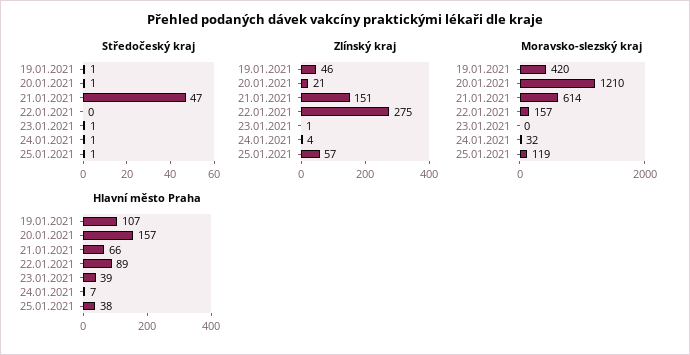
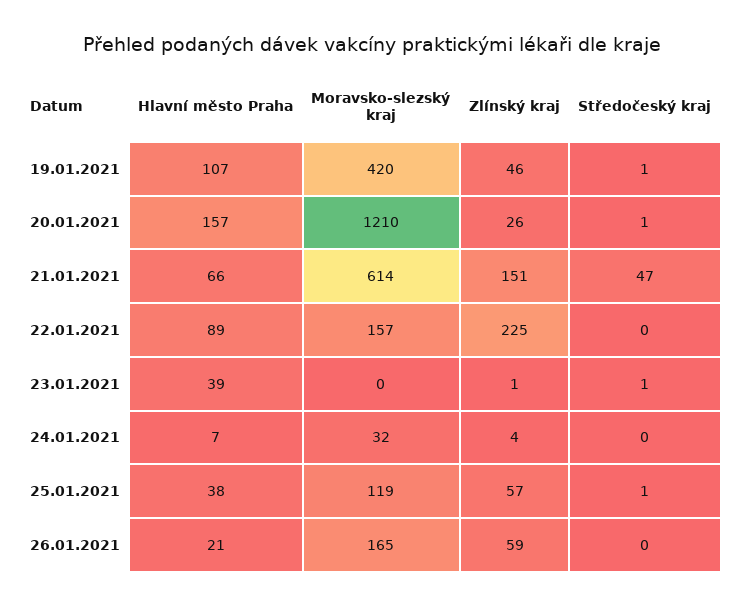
Středočeský kraj, 24.01.2021: 1 -> 0
Zlínský kraj, 20.01.2021: 21 -> 26
Zlínský kraj, 22.01.2021: 275 -> 225
Hlavní město Praha, 26.01.2021: none -> 21
Moravsko-slezský kraj, 26.01.2021: none -> 165
Zlínský kraj, 26.01.2021: none -> 59
Středočeský kraj, 26.01.2021: none -> 0

